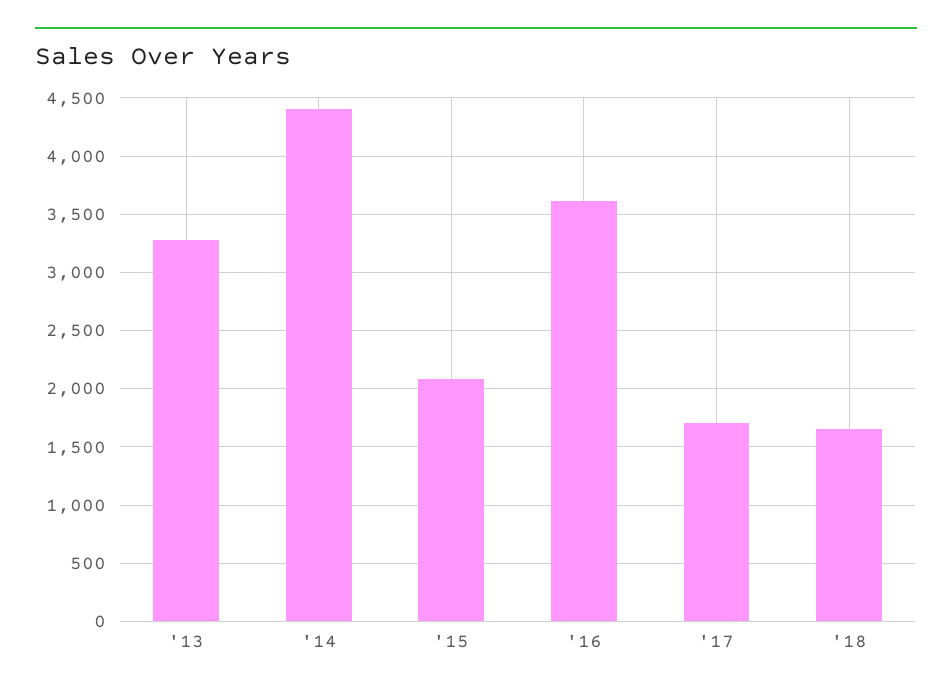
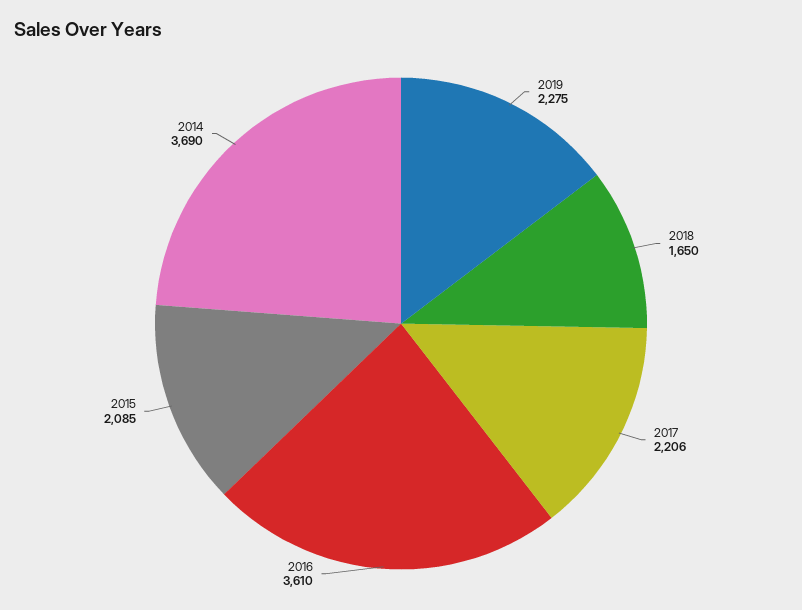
'13: 3300 -> none
'14: 4400 -> 3690
'17: 1700 -> 2206
2019: none -> 2275

